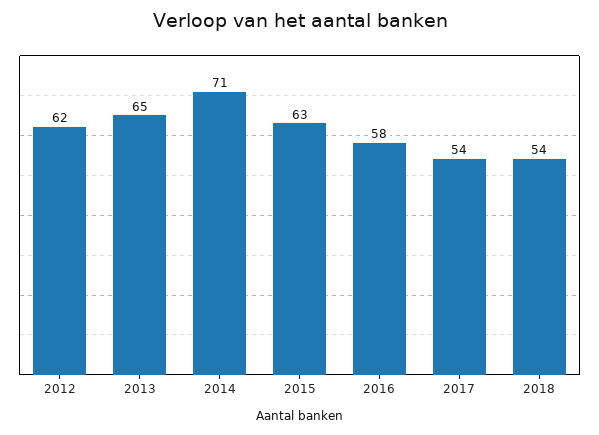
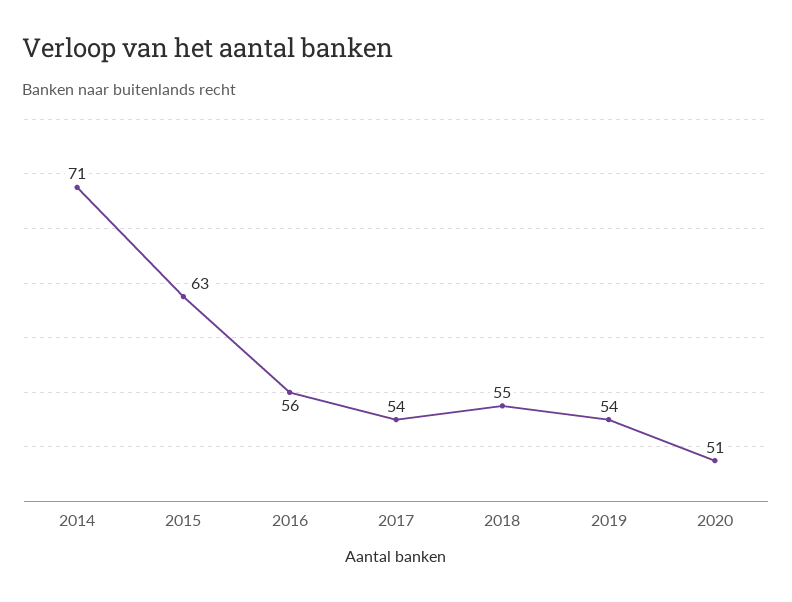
2012: 62 -> none
2013: 65 -> none
2016: 58 -> 56
2018: 54 -> 55
2019: none -> 54
2020: none -> 51

